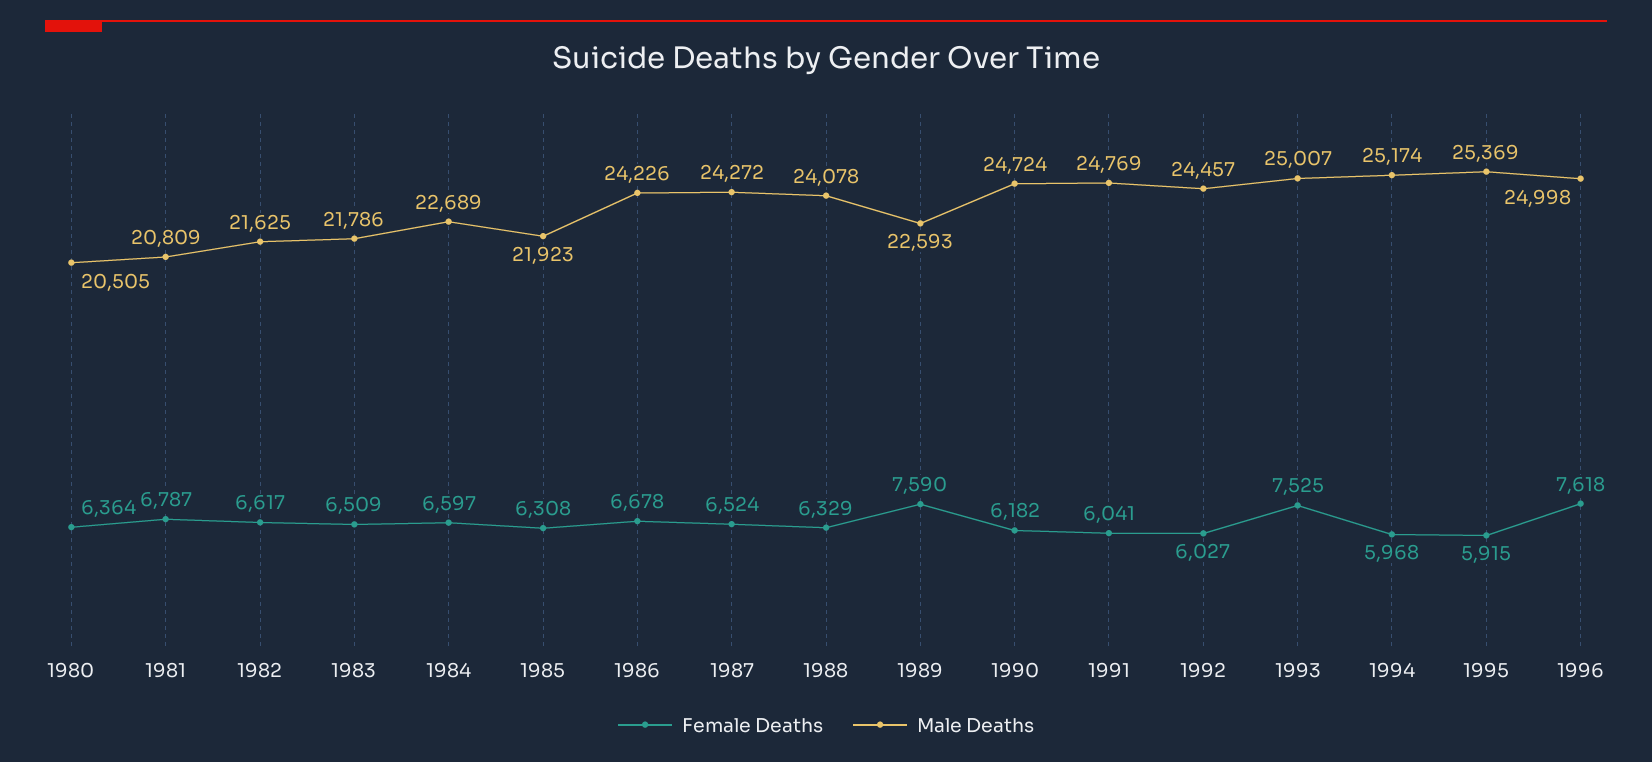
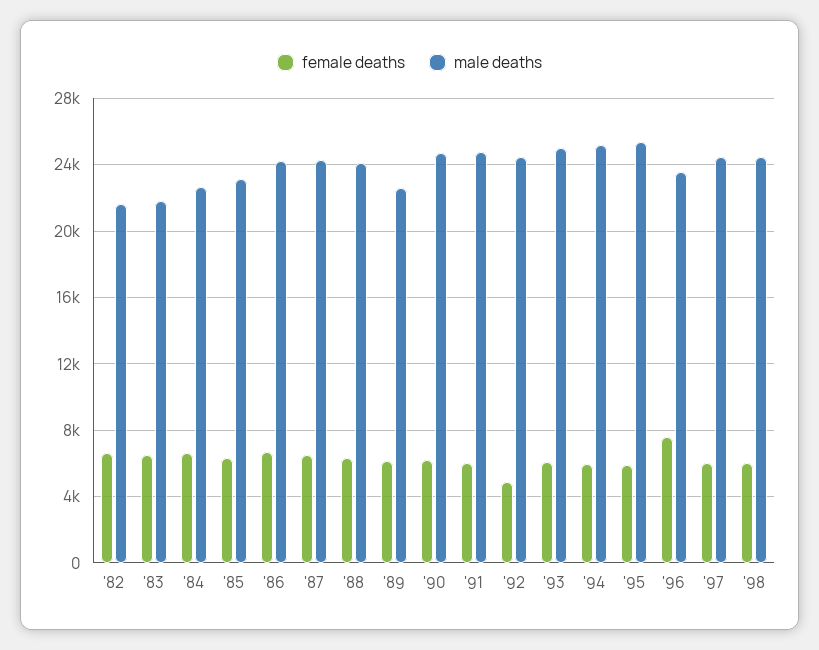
Female Deaths, 1980: 6364 -> none
Male Deaths, 1980: 20505 -> none
Female Deaths, 1981: 6787 -> none
Male Deaths, 1981: 20809 -> none
Male Deaths, 1985: 21923 -> 23000
Female Deaths, 1989: 7590 -> 6000
Female Deaths, 1992: 6027 -> 5000
Female Deaths, 1993: 7525 -> 6000
Male Deaths, 1996: 24998 -> 23500
Female Deaths, '97: none -> 6000
Male Deaths, '97: none -> 24500
Female Deaths, '98: none -> 6000
Male Deaths, '98: none -> 24500

